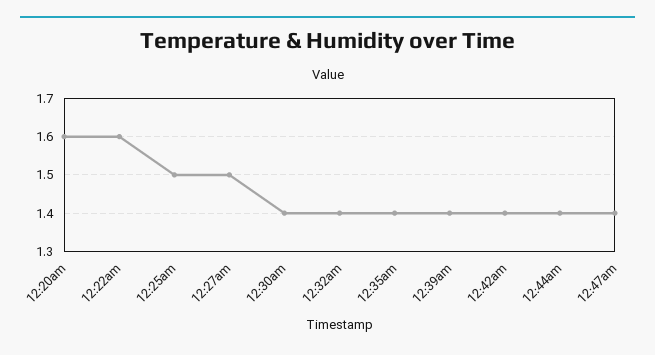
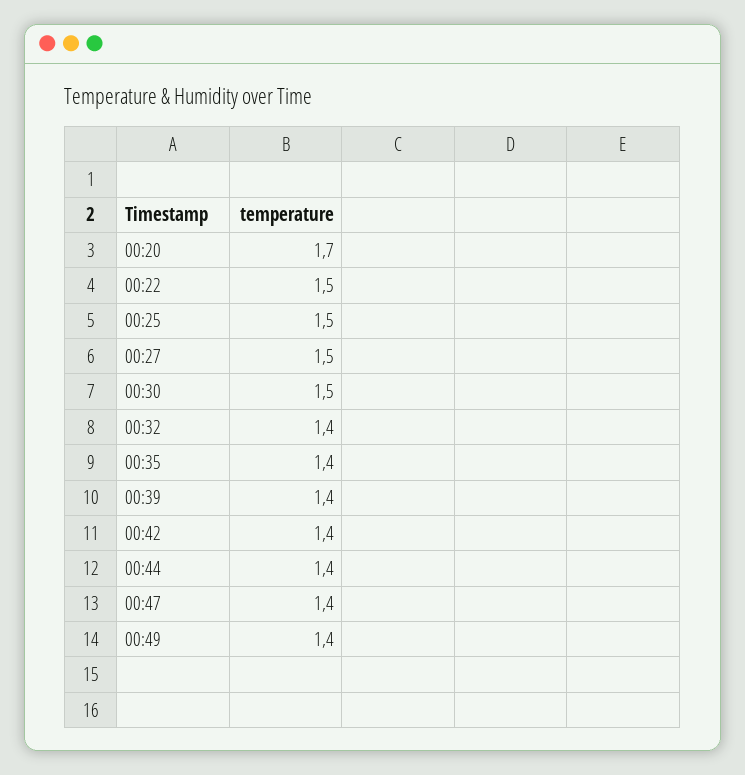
12:20am: 1.6 -> 1.7
12:22am: 1.6 -> 1.5
12:30am: 1.4 -> 1.5
00:49: none -> 1.4

